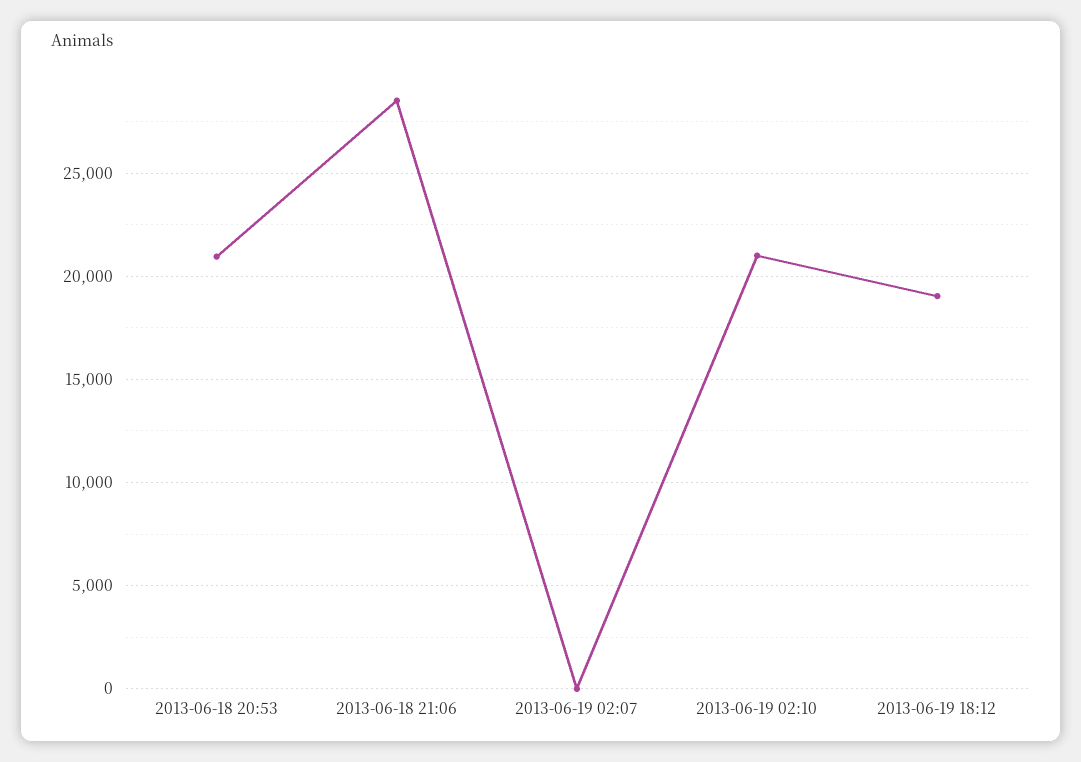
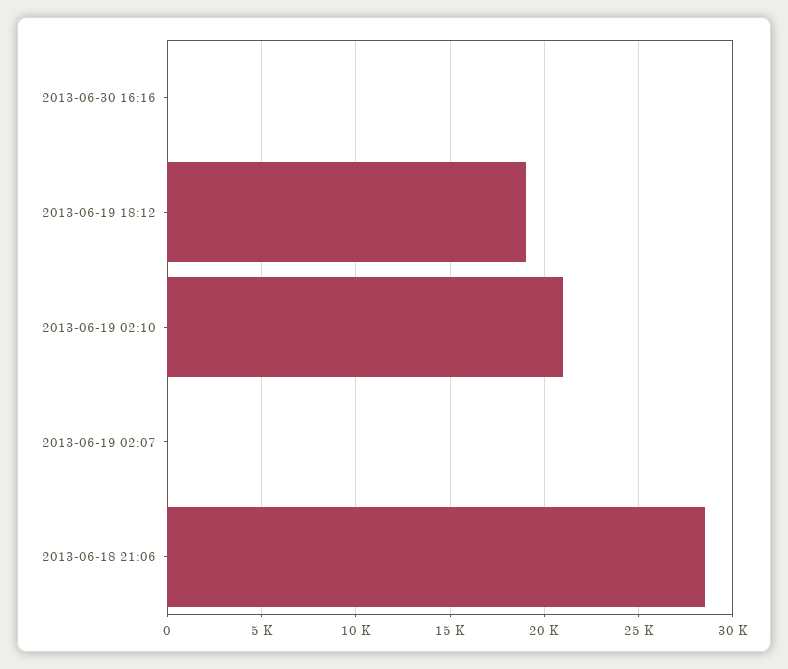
2013-06-18 20:53: 21000 -> none
2013-06-30 16:16: none -> 0

